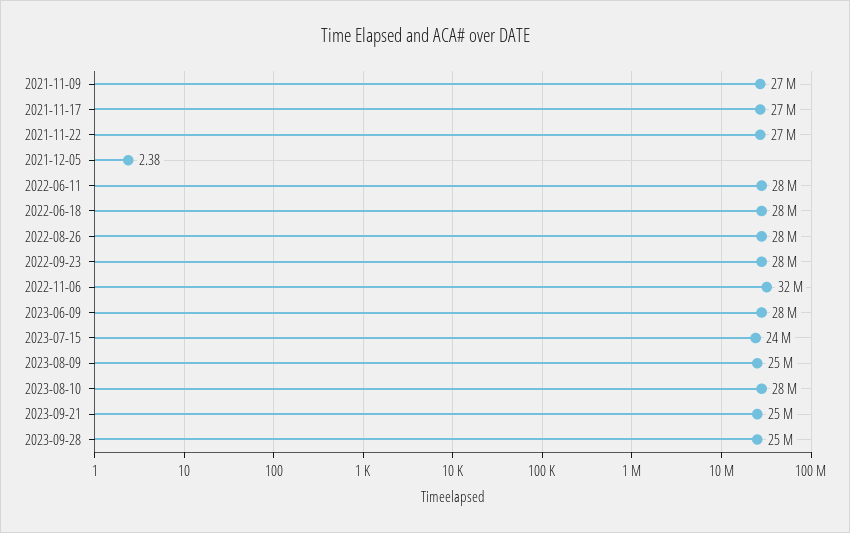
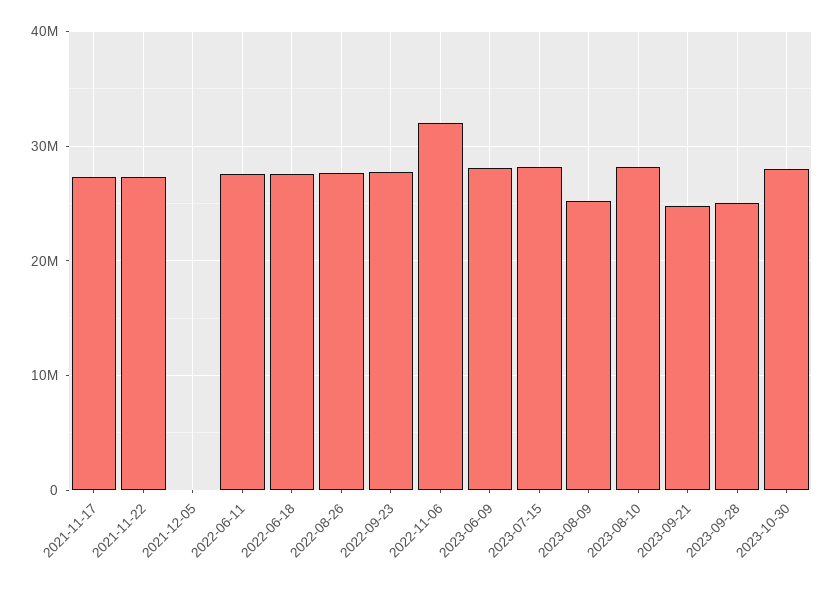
2021-11-09: 27000000 -> none
2023-07-15: 24000000 -> 28000000
2023-10-30: none -> 28000000

